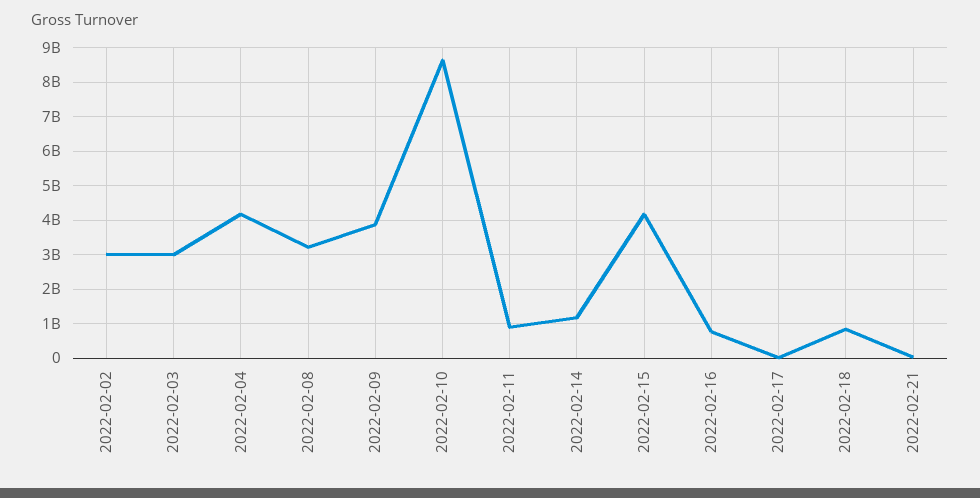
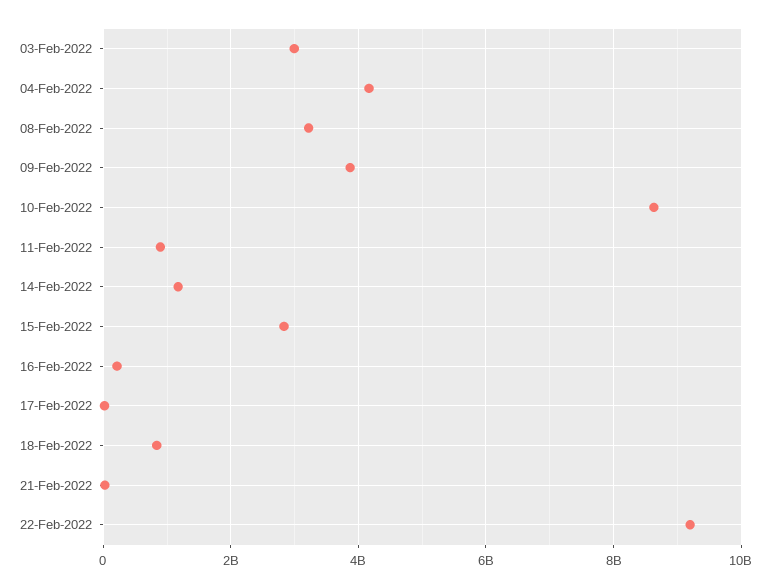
2022-02-02: 3000000000 -> none
2022-02-15: 4200000000 -> 2800000000
2022-02-16: 800000000 -> 200000000
22-Feb-2022: none -> 9200000000

